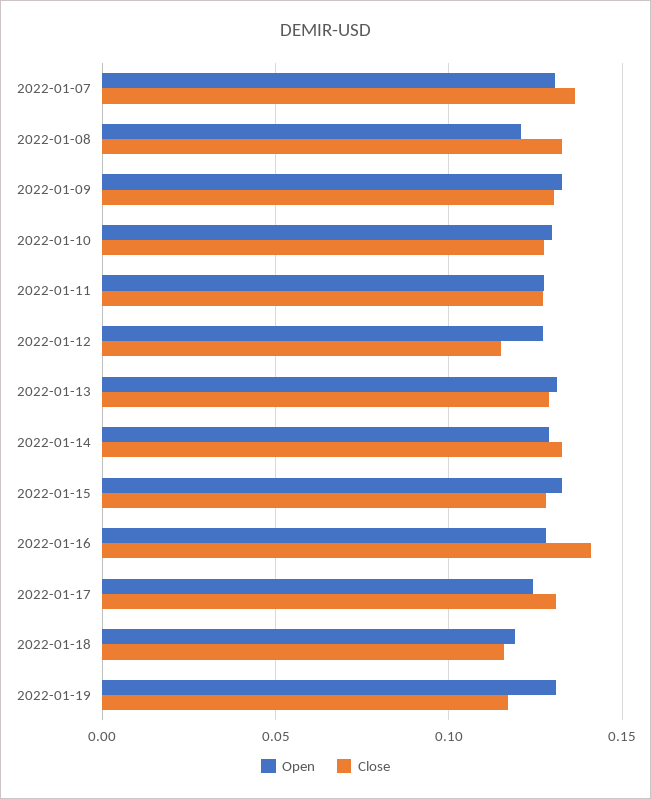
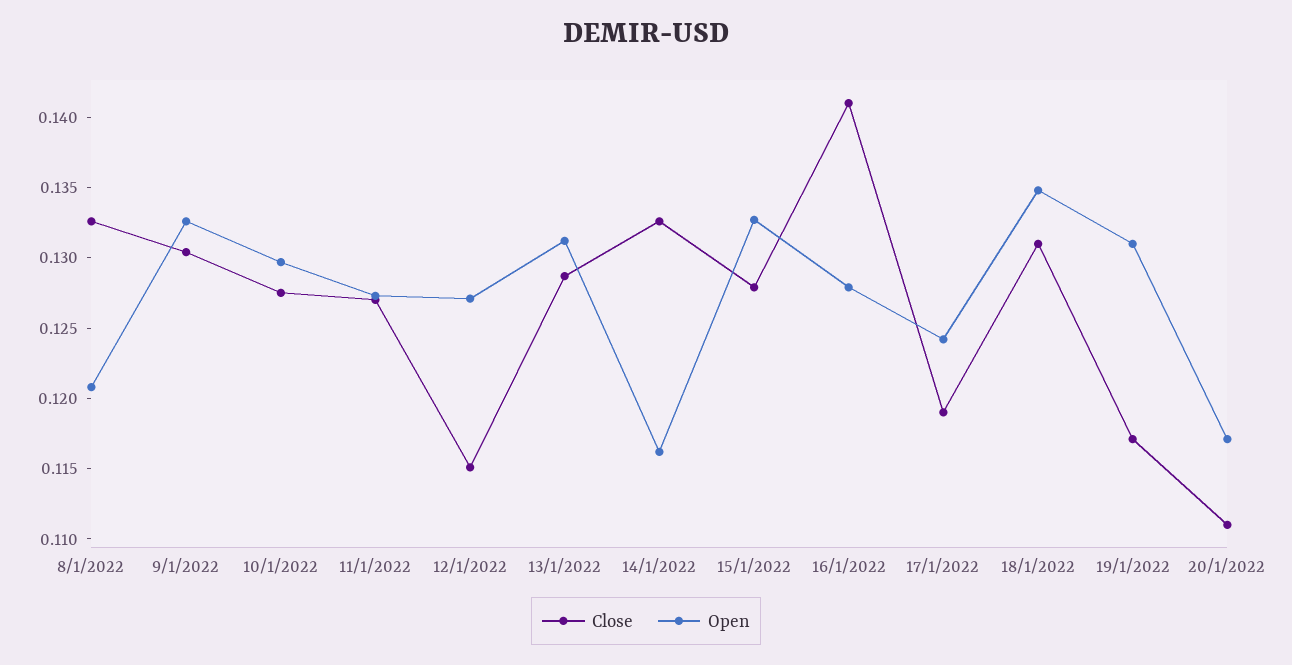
Open, 2022-01-07: 0.13 -> none
Close, 2022-01-07: 0.135 -> none
Open, 2022-01-14: 0.13 -> 0.116
Close, 2022-01-17: 0.13 -> 0.119
Open, 2022-01-18: 0.12 -> 0.135
Close, 2022-01-18: 0.115 -> 0.131
Close, 20/1/2022: none -> 0.111
Open, 20/1/2022: none -> 0.117

